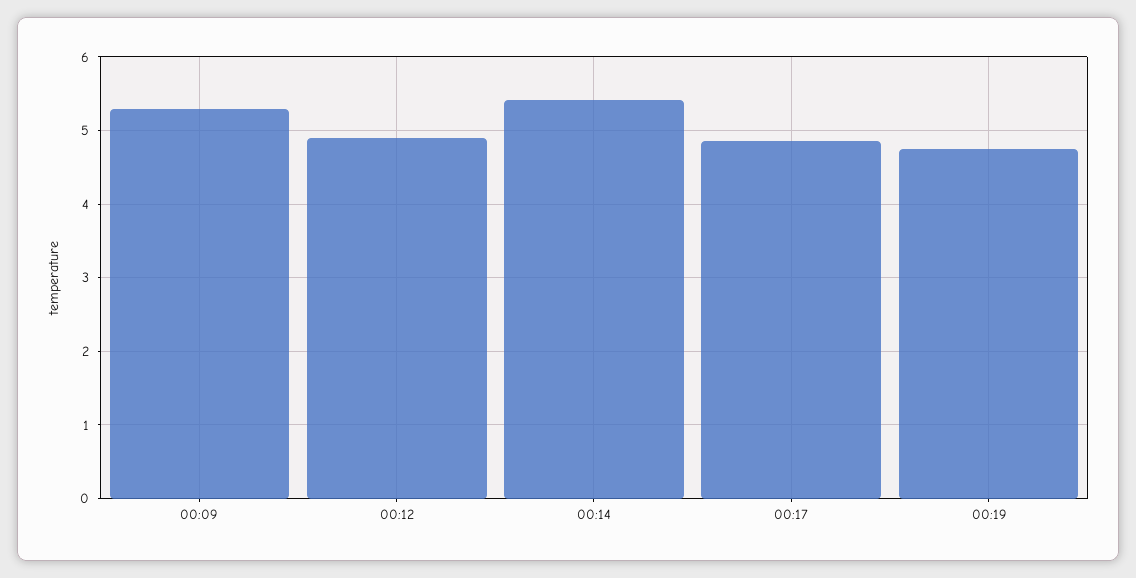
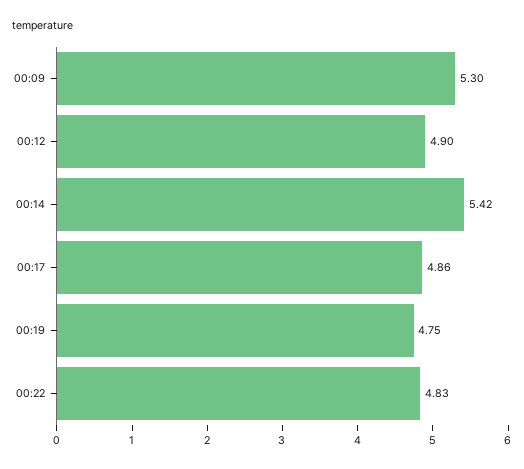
00:22: none -> 4.83

